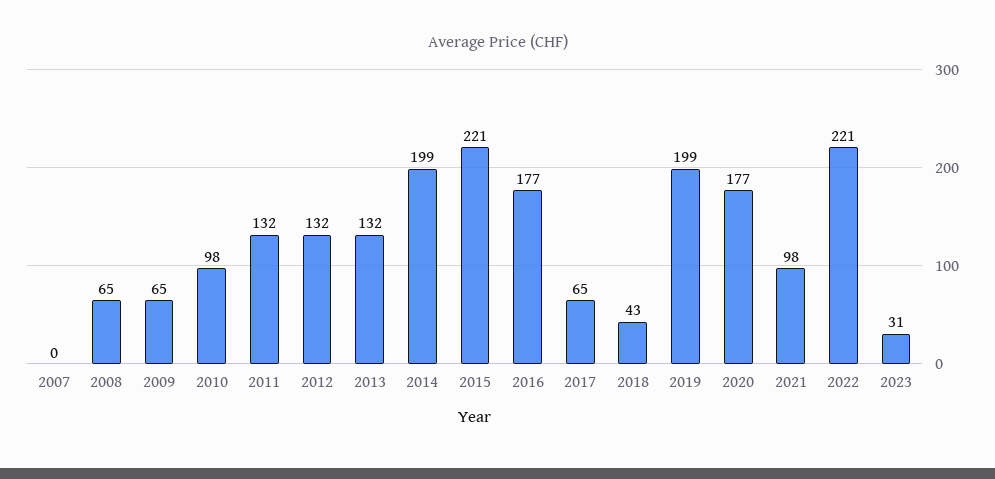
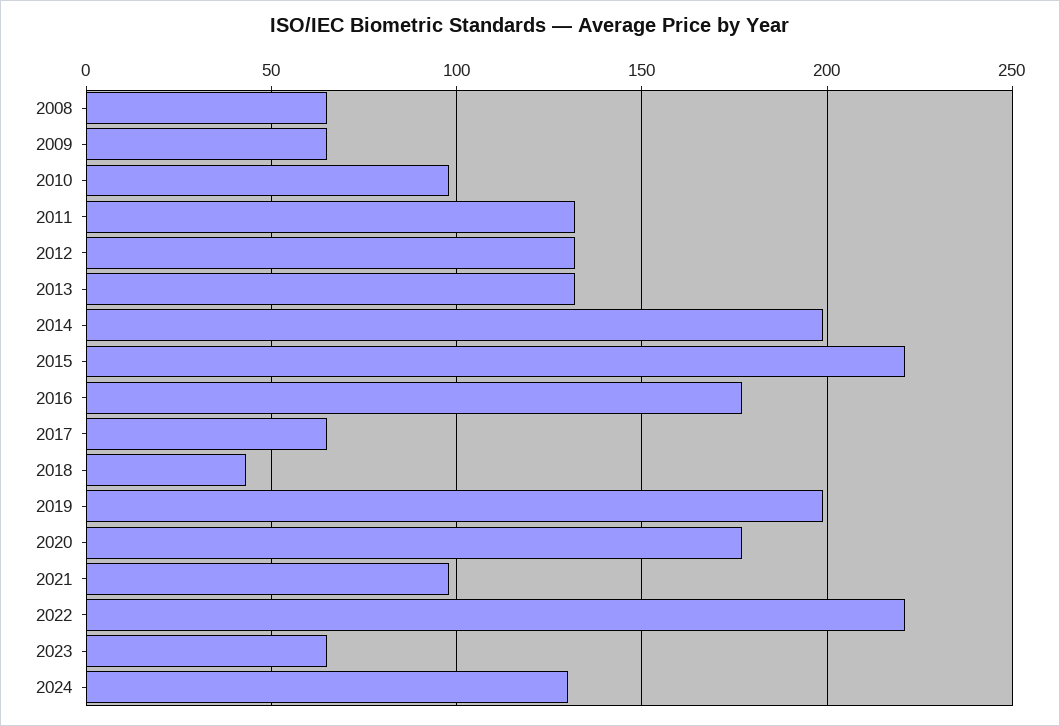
2007: 0 -> none
2023: 31 -> 65
2024: none -> 130

